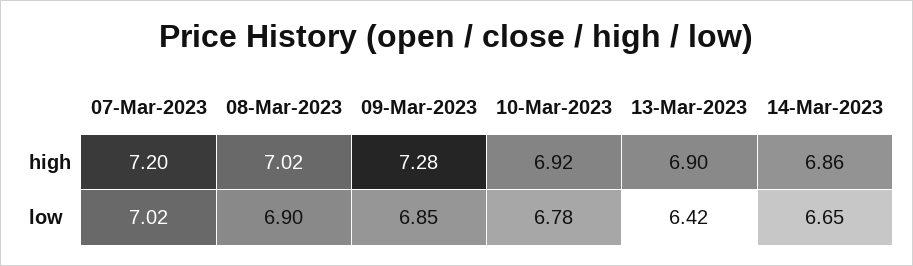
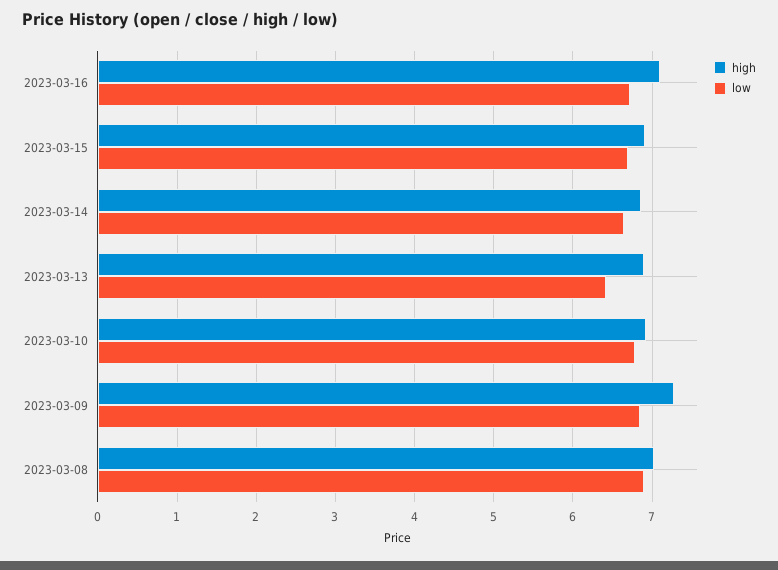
high, 07-Mar-2023: 7.2 -> none
low, 07-Mar-2023: 7.02 -> none
high, 2023-03-16: none -> 7.1
low, 2023-03-16: none -> 6.7
high, 2023-03-15: none -> 6.9
low, 2023-03-15: none -> 6.7

